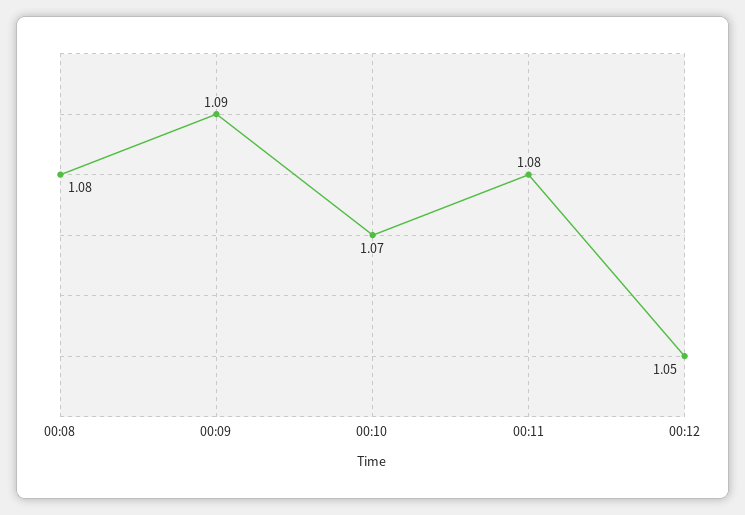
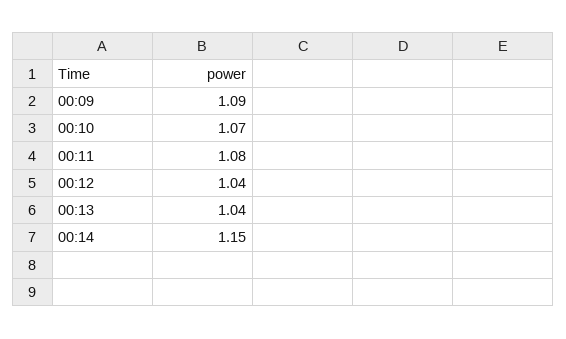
00:08: 1.08 -> none
00:12: 1.05 -> 1.04
00:13: none -> 1.04
00:14: none -> 1.15

